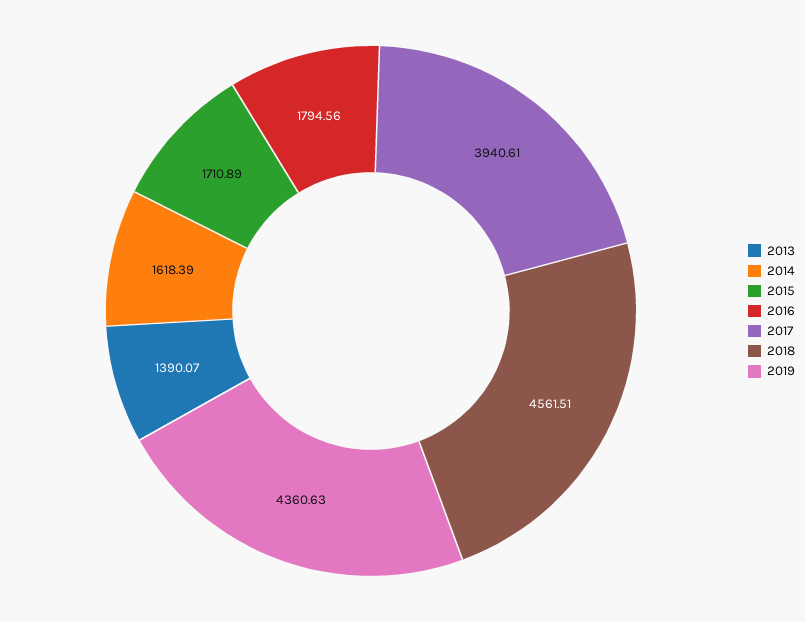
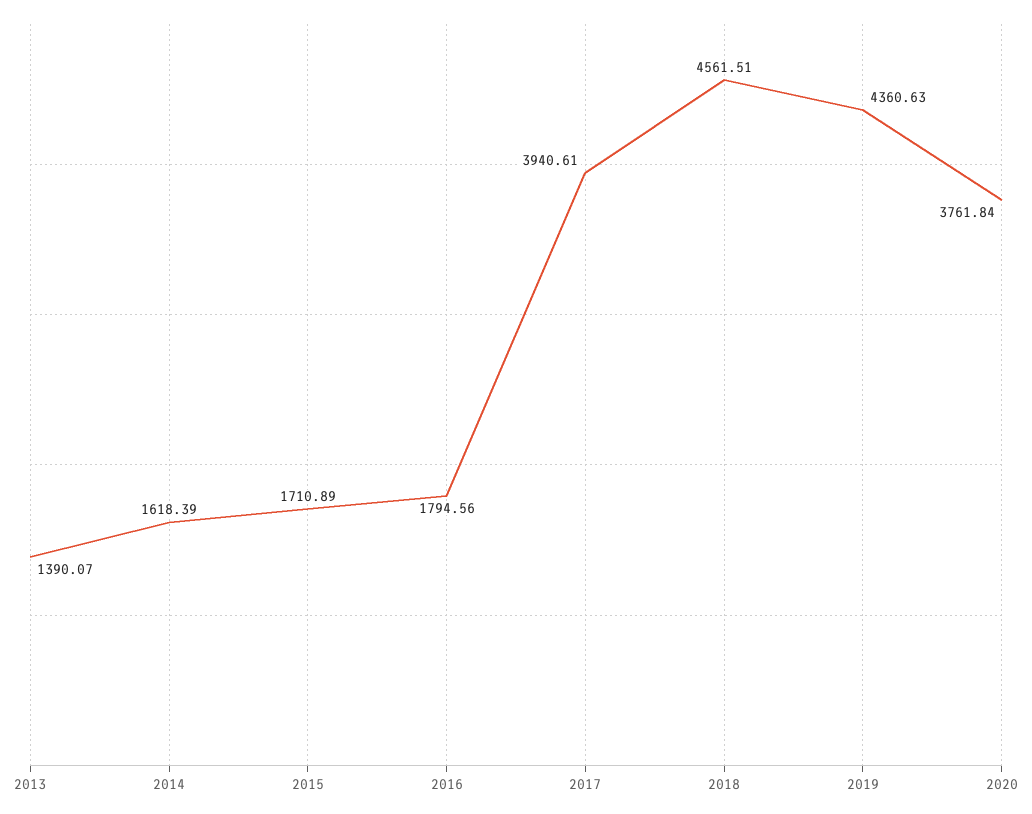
2020: none -> 3761.84

